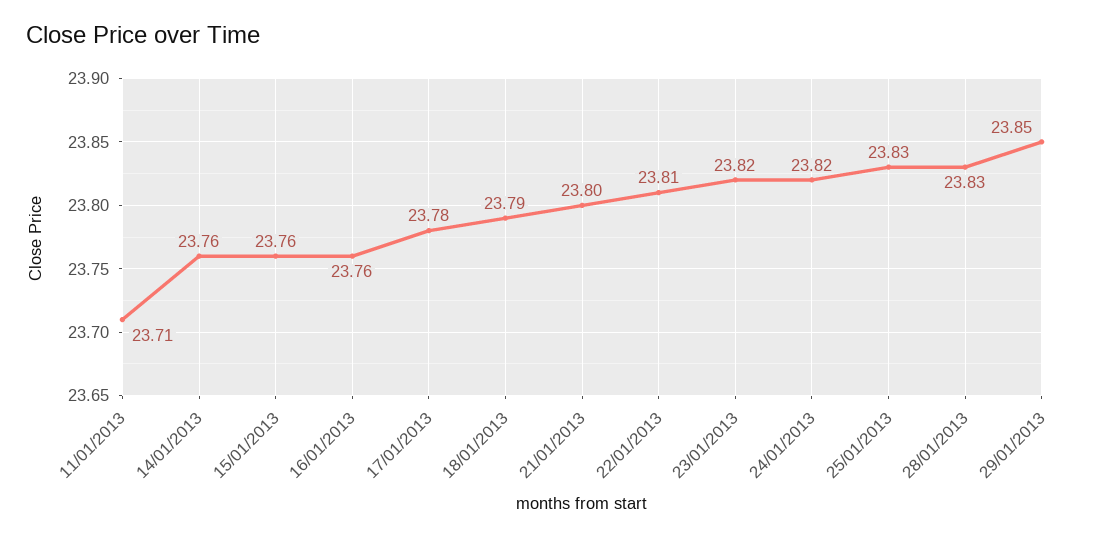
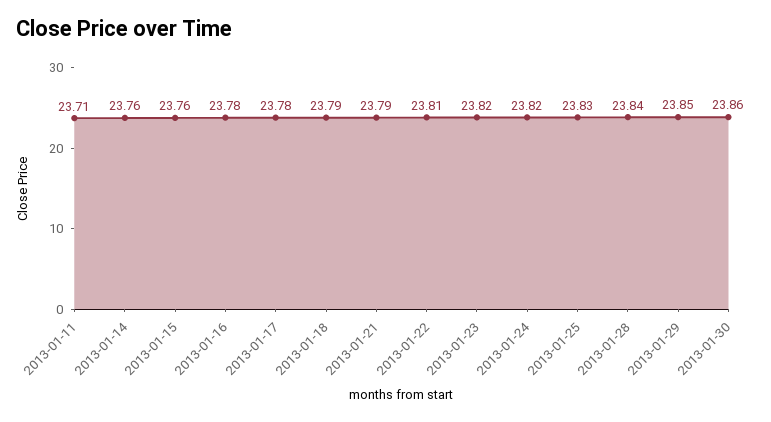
16/01/2013: 23.76 -> 23.78
21/01/2013: 23.8 -> 23.79
28/01/2013: 23.83 -> 23.84
2013-01-30: none -> 23.86

